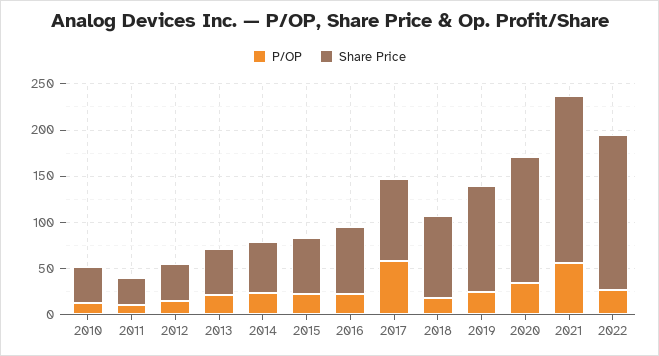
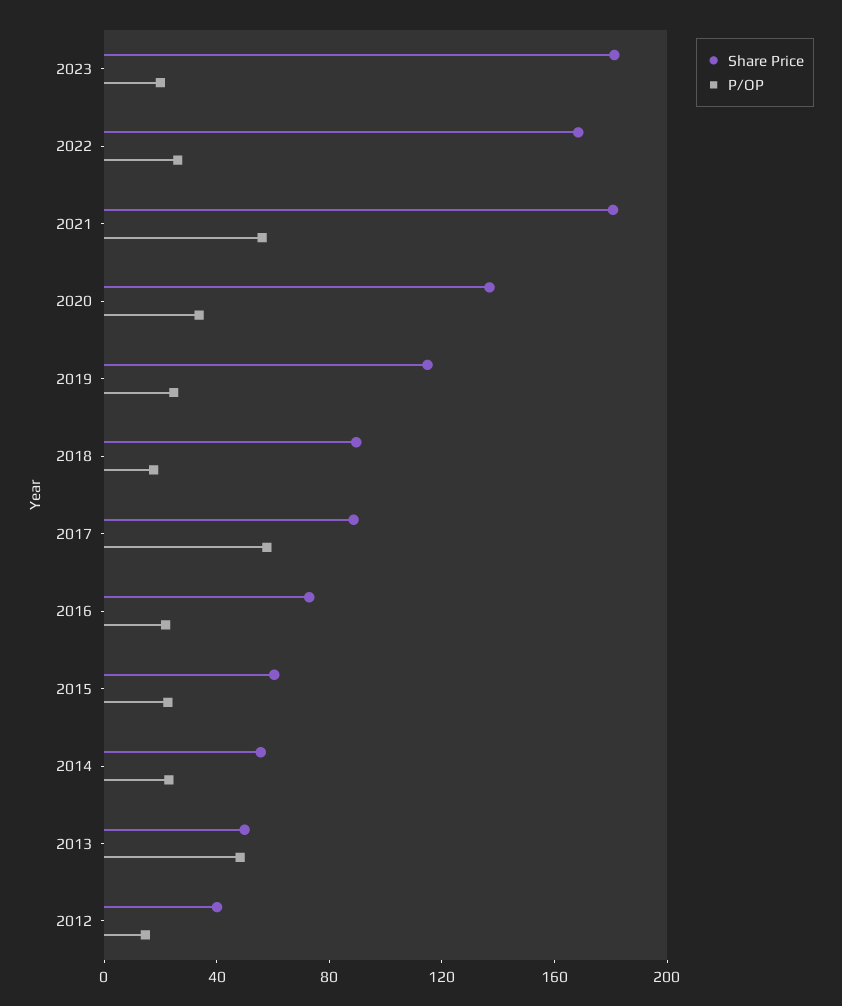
P/OP, 2010: 10 -> none
Share Price, 2010: 40 -> none
P/OP, 2011: 10 -> none
Share Price, 2011: 30 -> none
P/OP, 2013: 20 -> 50
Share Price, 2023: none -> 180
P/OP, 2023: none -> 20

